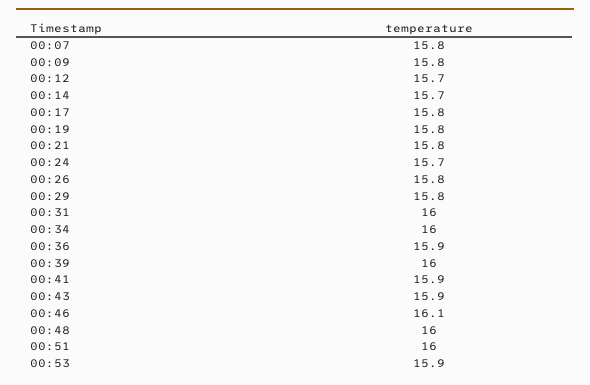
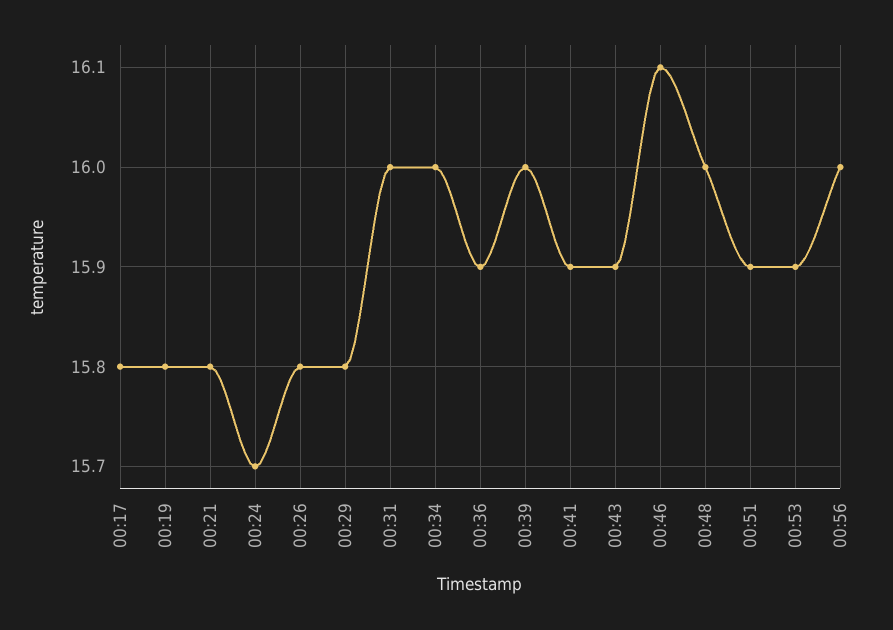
00:07: 15.8 -> none
00:09: 15.8 -> none
00:12: 15.7 -> none
00:14: 15.7 -> none
00:51: 16 -> 15.9
00:56: none -> 16

